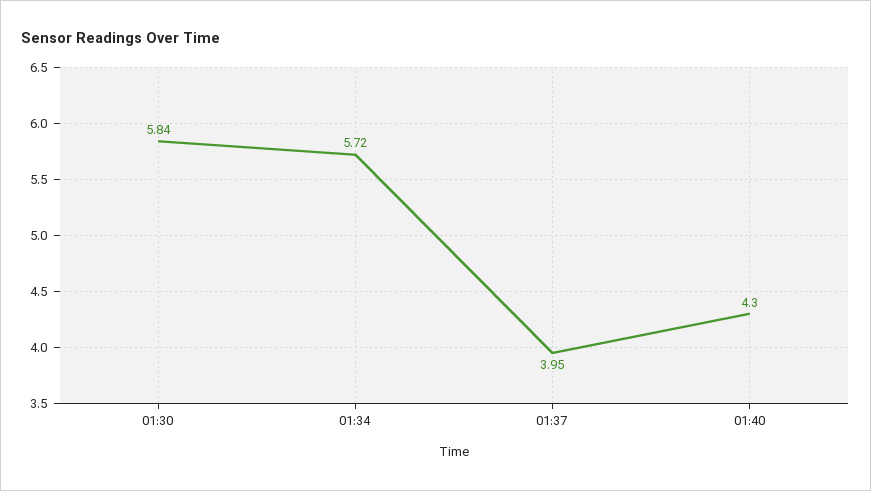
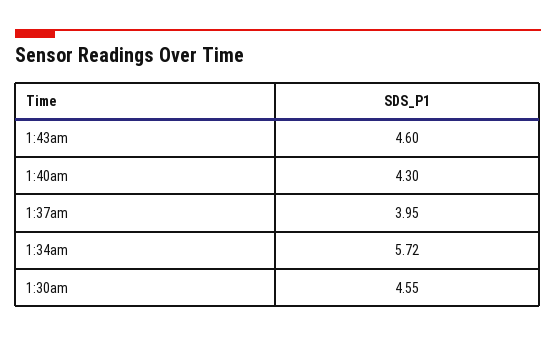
01:30: 5.84 -> 4.55
1:43am: none -> 4.6

